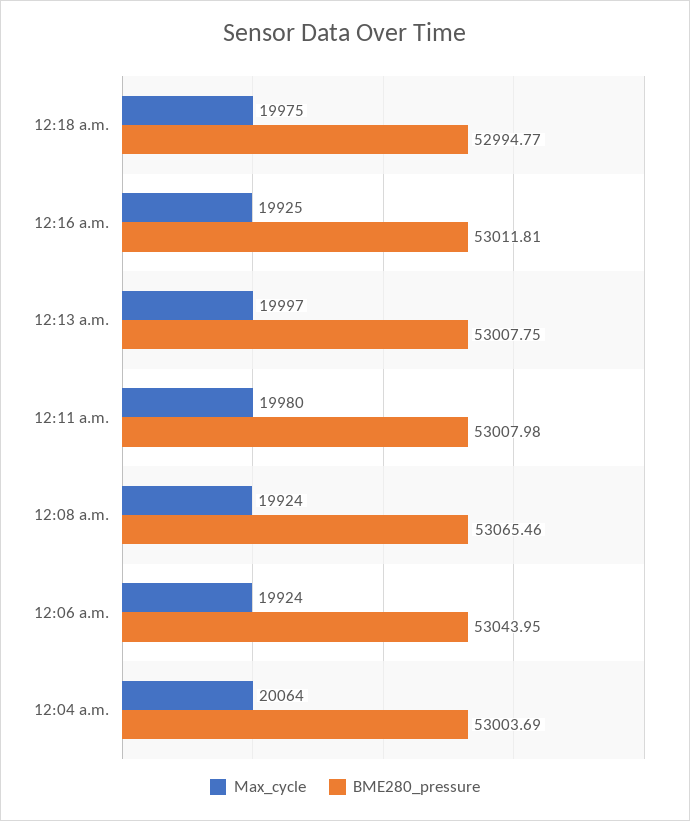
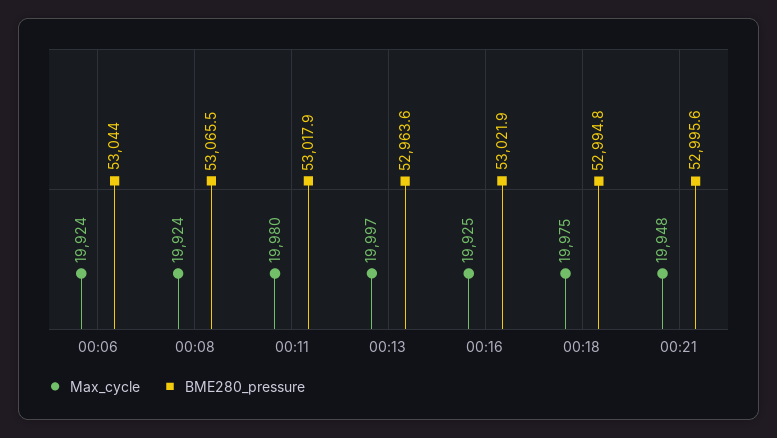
BME280_pressure, 12:16 a.m.: 53011.81 -> 53021.9
BME280_pressure, 12:13 a.m.: 53007.75 -> 52963.6
BME280_pressure, 12:11 a.m.: 53007.98 -> 53017.9
Max_cycle, 12:04 a.m.: 20064 -> none
BME280_pressure, 12:04 a.m.: 53003.69 -> none
Max_cycle, 00:21: none -> 19948
BME280_pressure, 00:21: none -> 52995.6

